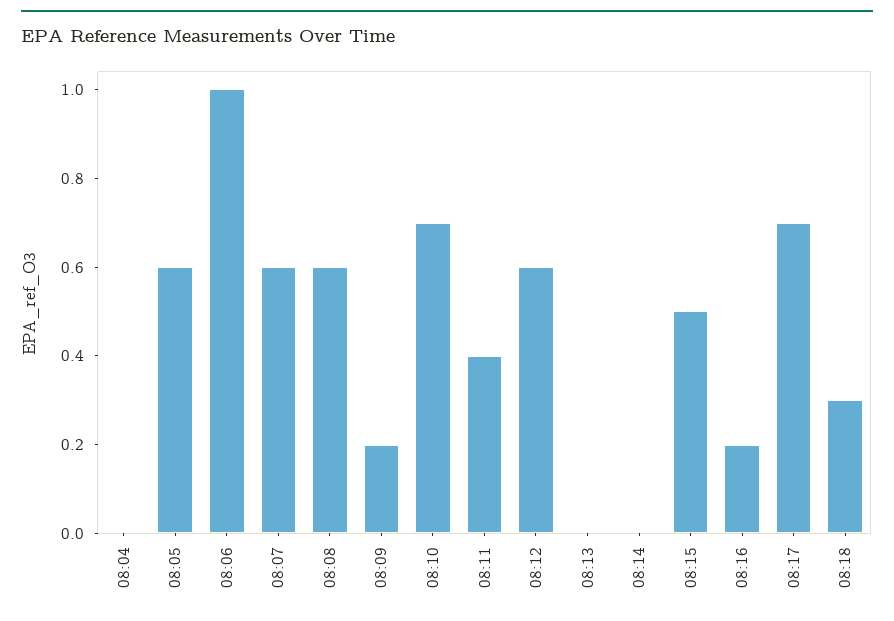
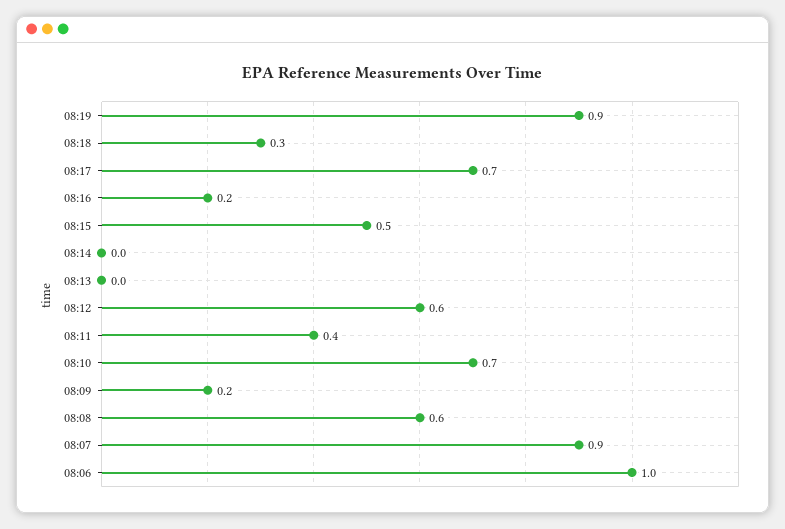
08:04: 0 -> none
08:05: 0.6 -> none
08:07: 0.6 -> 0.9
08:19: none -> 0.9

